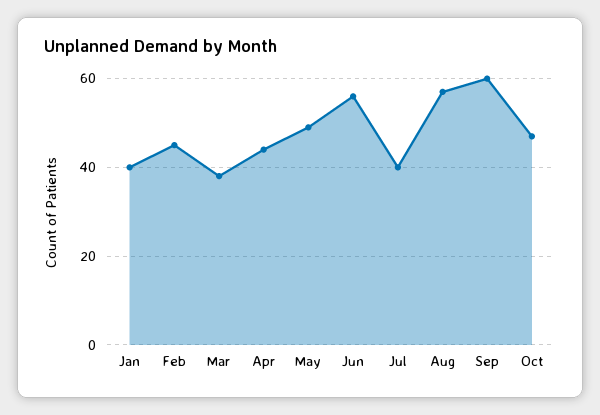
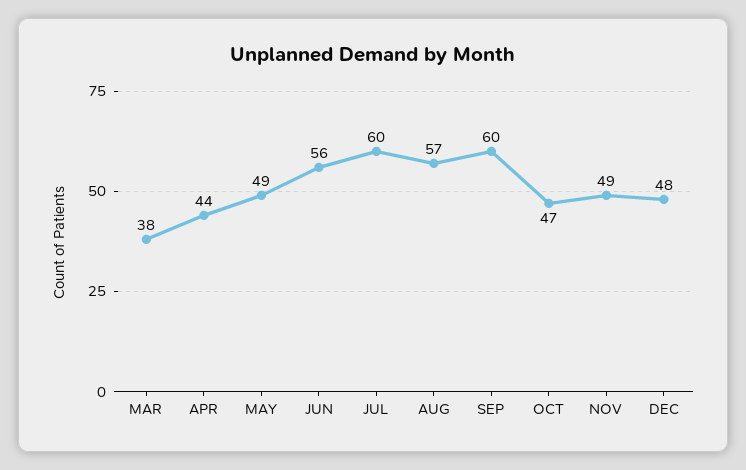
Jan: 40 -> none
Feb: 45 -> none
Jul: 40 -> 60
NOV: none -> 49
DEC: none -> 48

